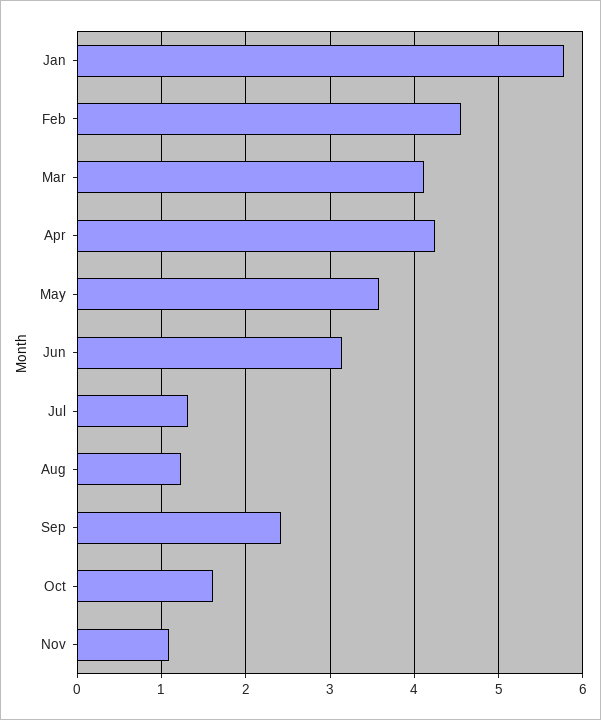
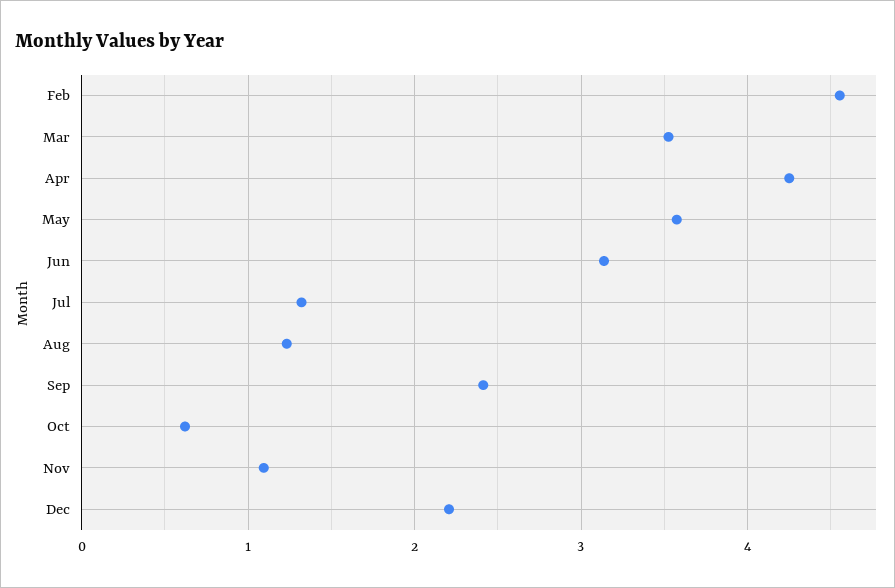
Jan: 5.8 -> none
Mar: 4.1 -> 3.5
Oct: 1.6 -> 0.6
Dec: none -> 2.2

